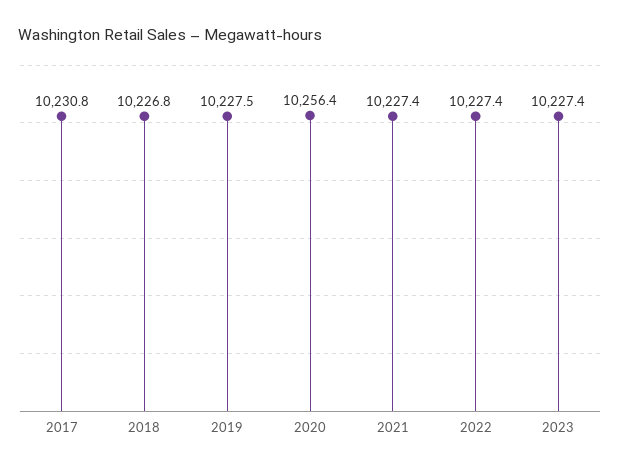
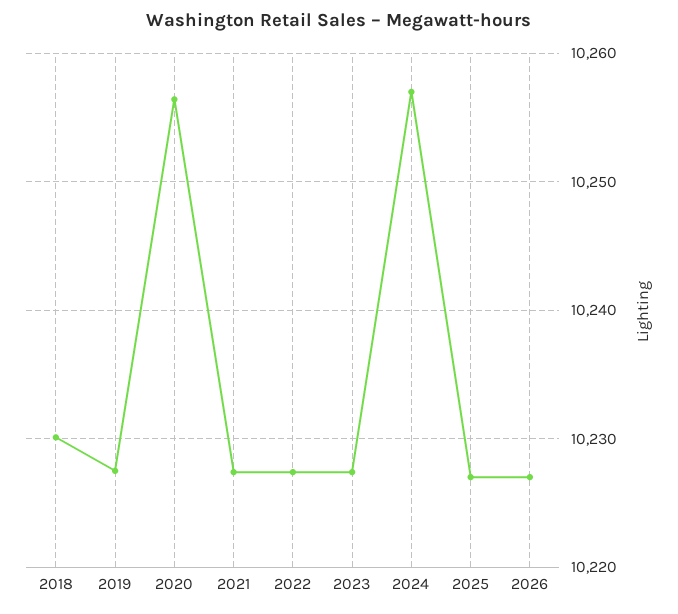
2017: 10230.8 -> none
2018: 10226.8 -> 10230
2024: none -> 10257
2025: none -> 10227
2026: none -> 10227

